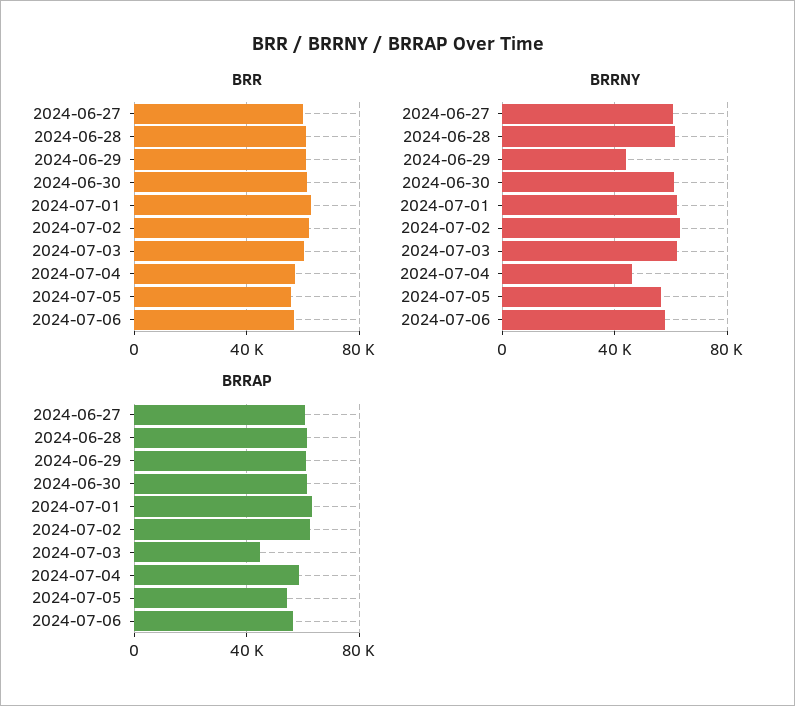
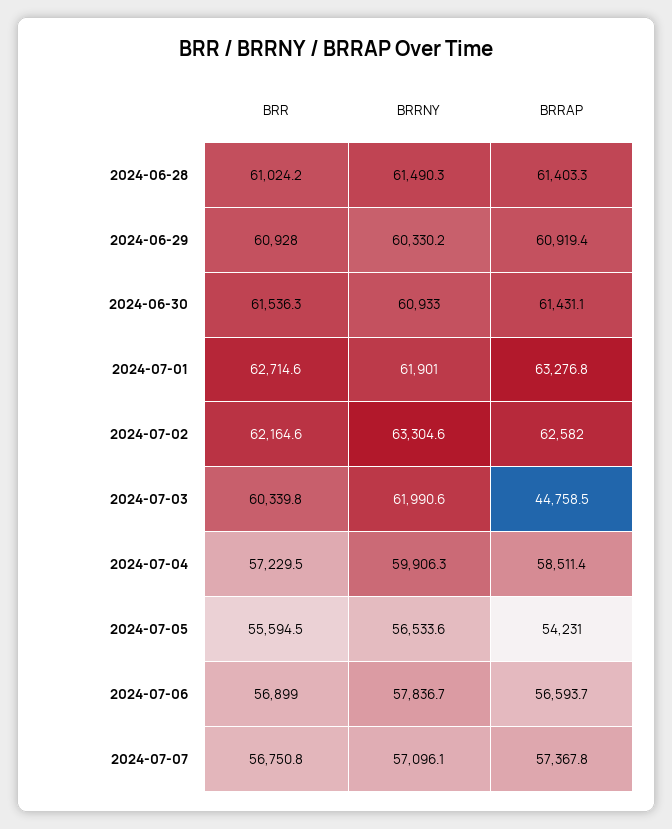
BRR, 2024-06-27: 60000 -> none
BRRNY, 2024-06-27: 60000 -> none
BRRNY, 2024-06-29: 45000 -> 60330.2
BRRNY, 2024-07-04: 45000 -> 59906.3
BRRAP, 2024-06-27: 60000 -> none
BRR, 2024-07-07: none -> 56750.8
BRRNY, 2024-07-07: none -> 57096.1
BRRAP, 2024-07-07: none -> 57367.8

